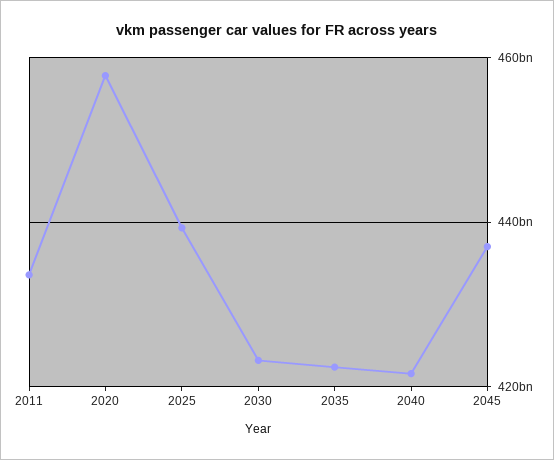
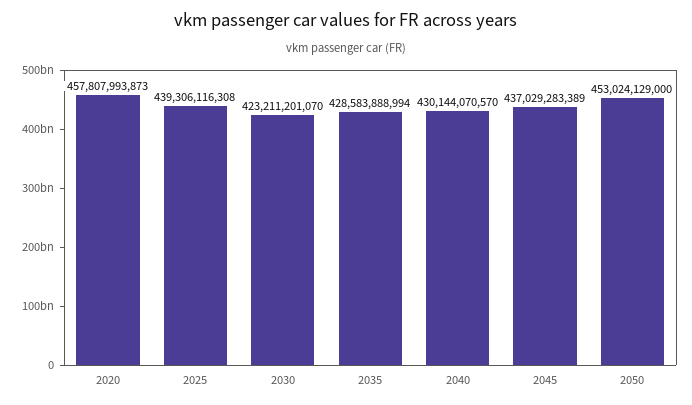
2011: 434000000000 -> none
2035: 422000000000 -> 428583888994
2040: 422000000000 -> 430144070570
2050: none -> 453024129000

